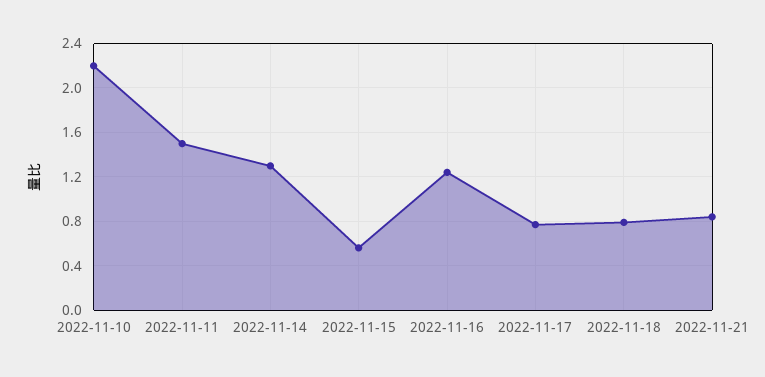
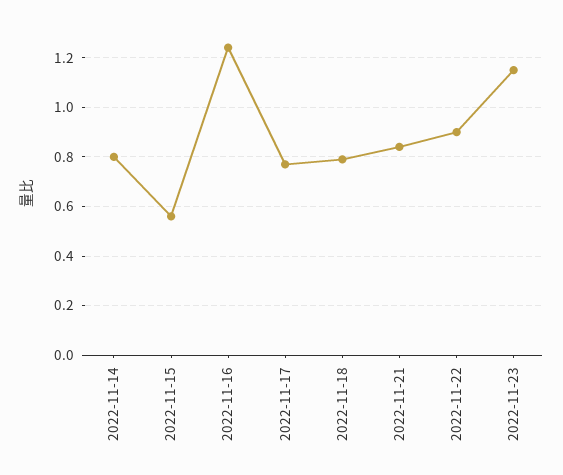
2022-11-10: 2.2 -> none
2022-11-11: 1.5 -> none
2022-11-14: 1.3 -> 0.8
2022-11-22: none -> 0.9
2022-11-23: none -> 1.15

